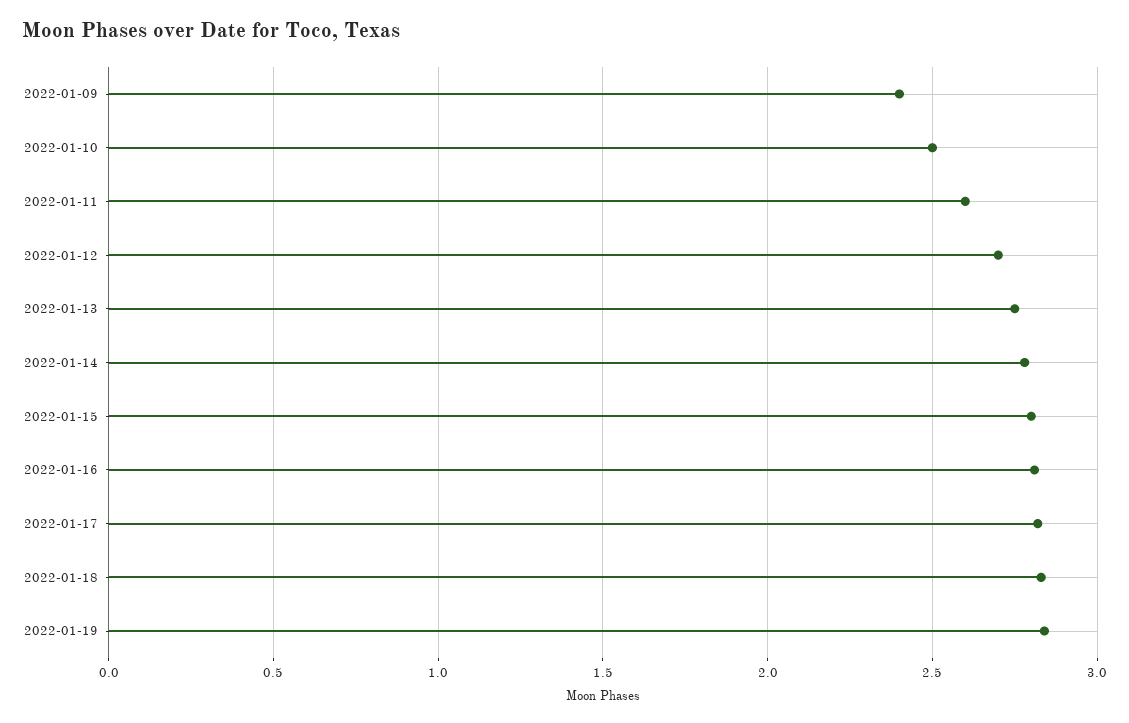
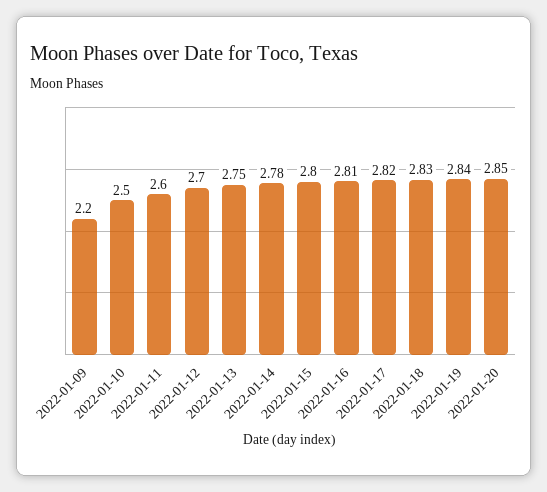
2022-01-09: 2.4 -> 2.2
2022-01-20: none -> 2.85

